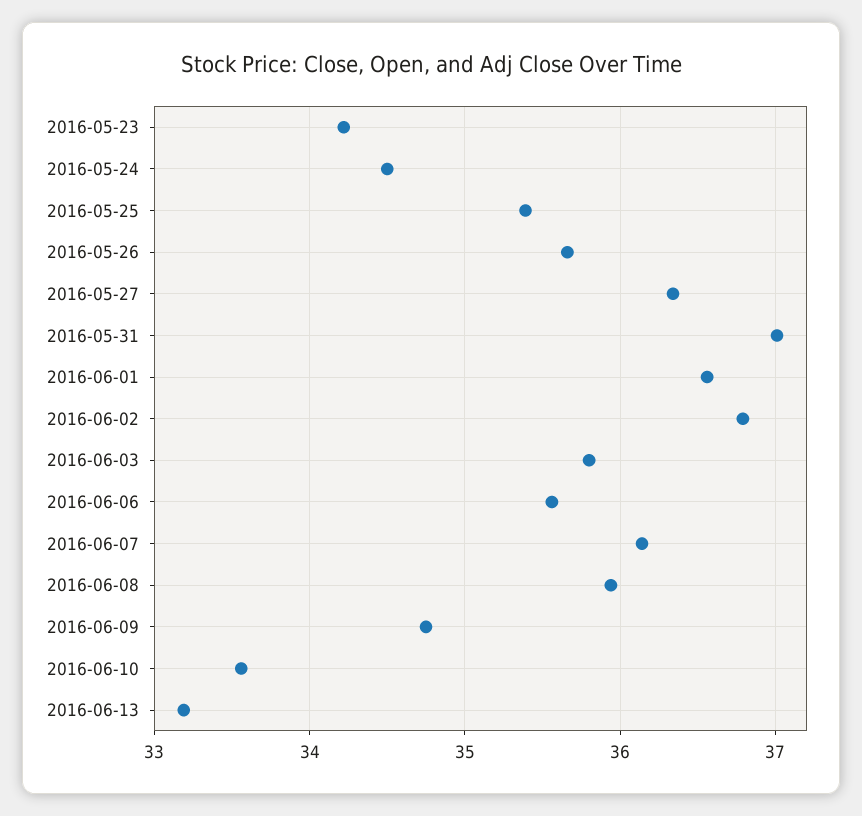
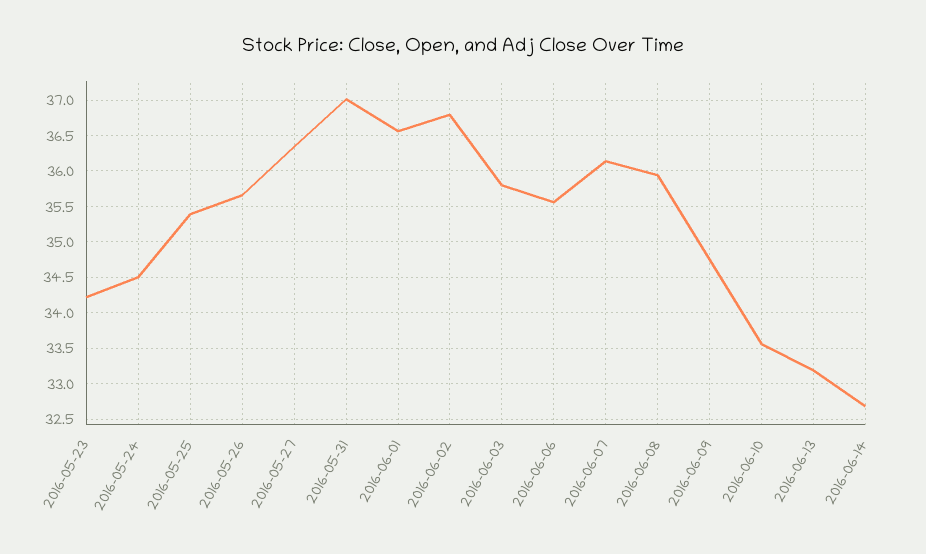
2016-06-14: none -> 32.7

